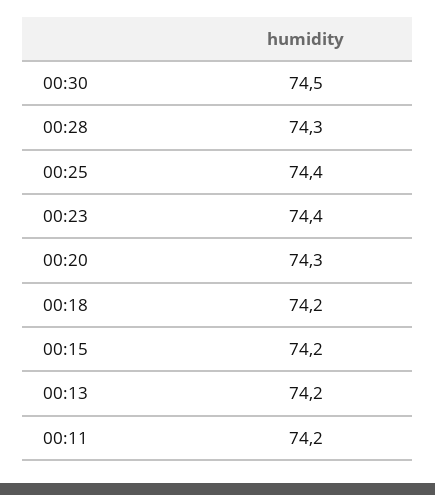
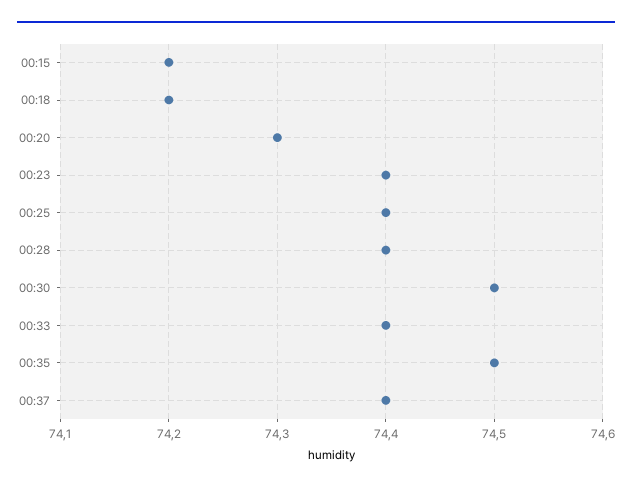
00:28: 74.3 -> 74.4
00:13: 74.2 -> none
00:11: 74.2 -> none
00:33: none -> 74.4
00:35: none -> 74.5
00:37: none -> 74.4

